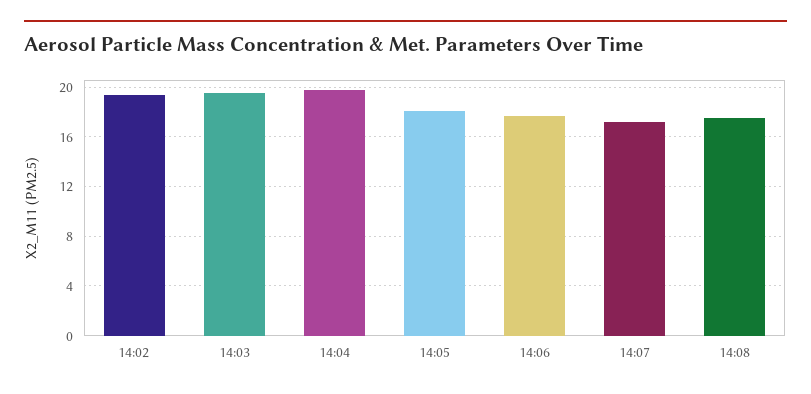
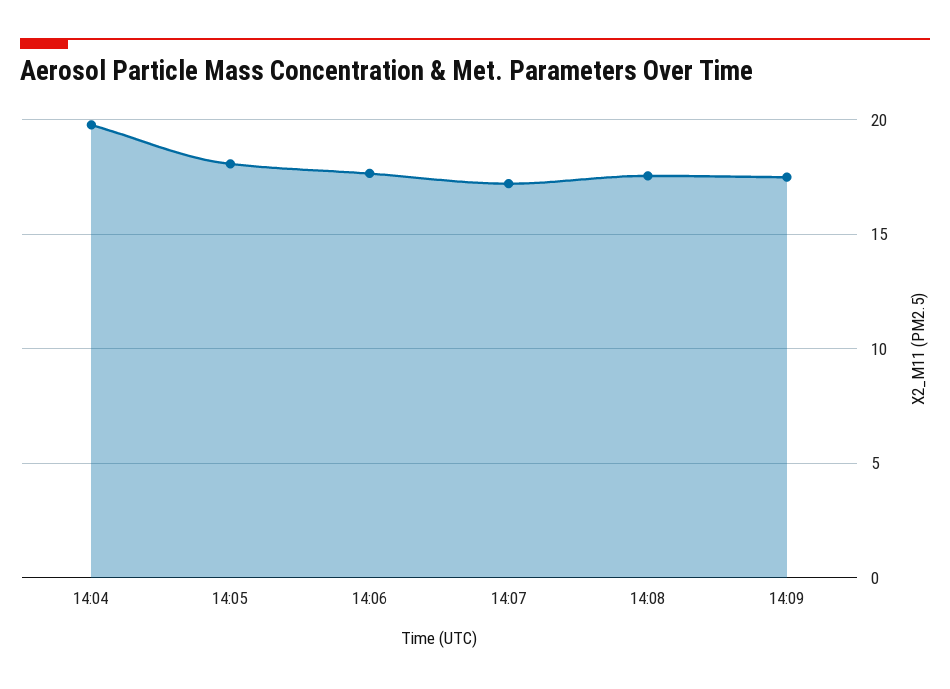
14:02: 19.5 -> none
14:03: 19.5 -> none
14:09: none -> 17.5

